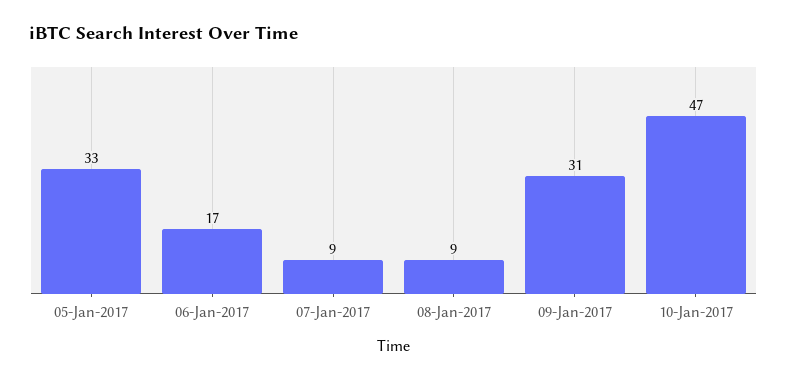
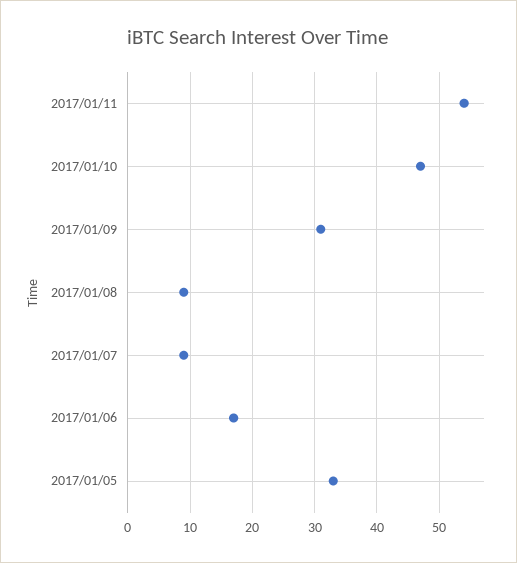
2017/01/11: none -> 54

